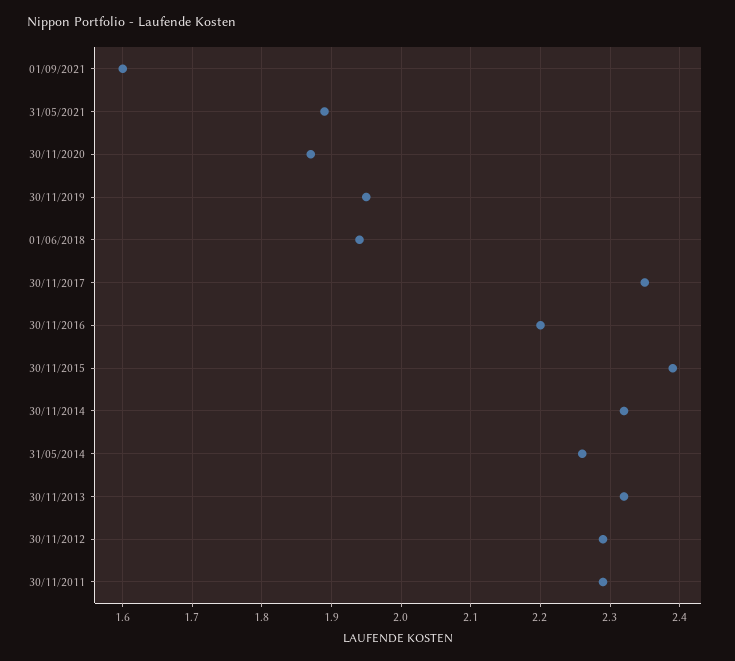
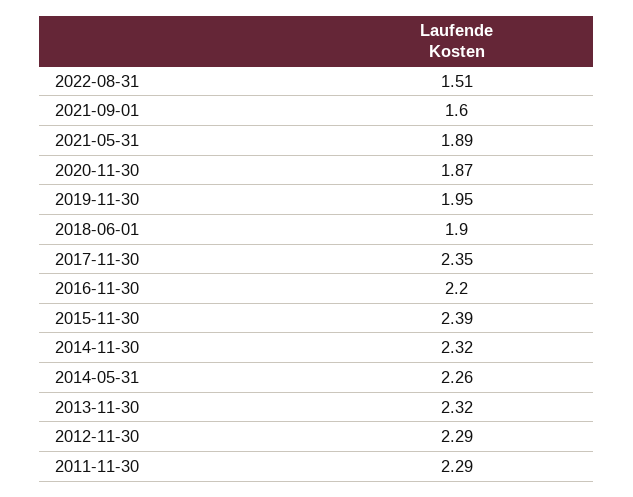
01/06/2018: 1.94 -> 1.9
2022-08-31: none -> 1.51

